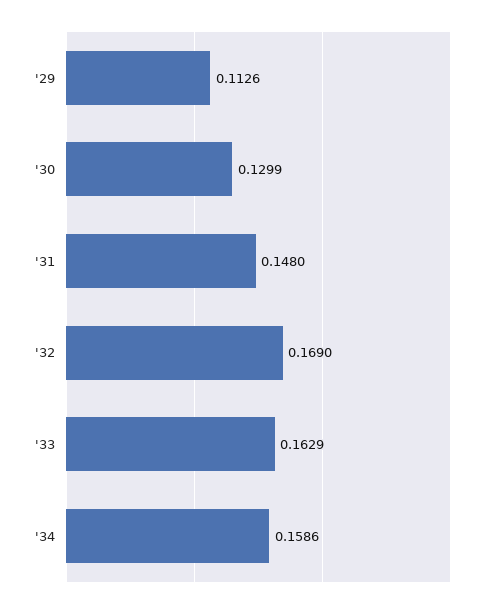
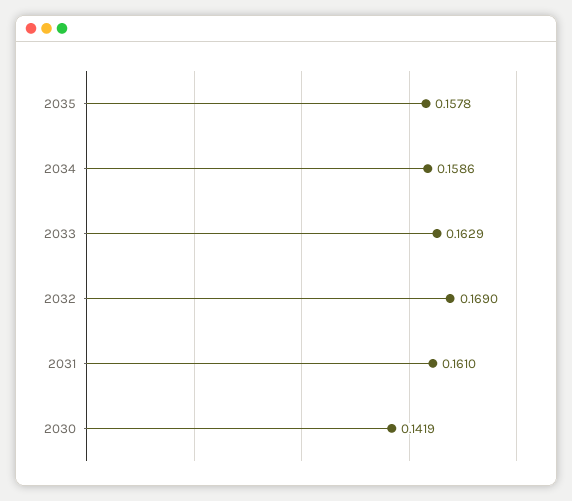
'29: 0.1126 -> none
'30: 0.1299 -> 0.1419
'31: 0.148 -> 0.161
2035: none -> 0.1578

